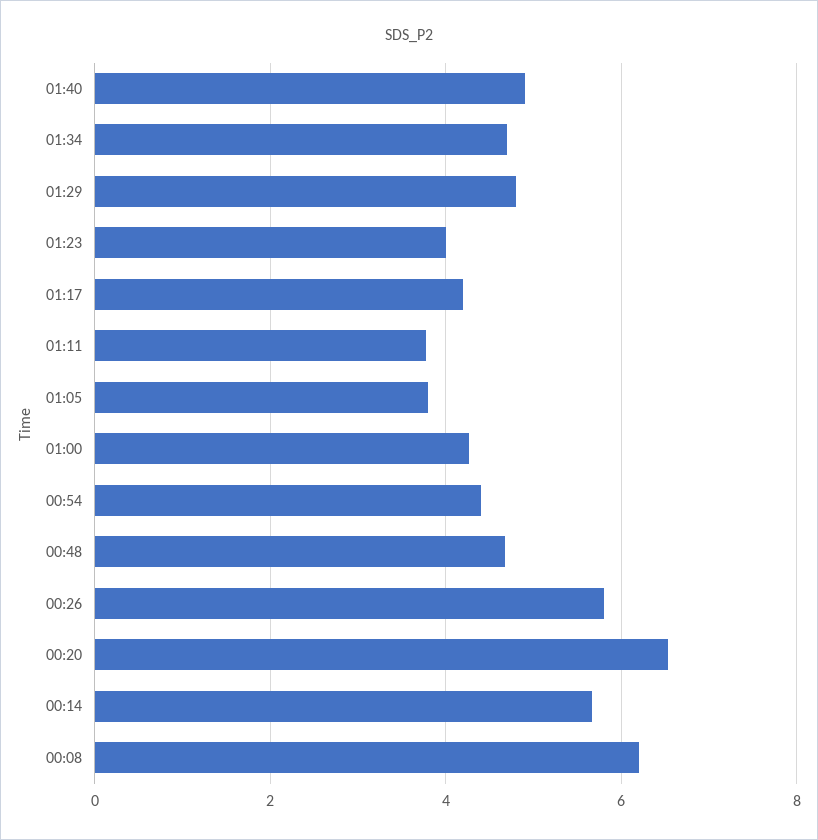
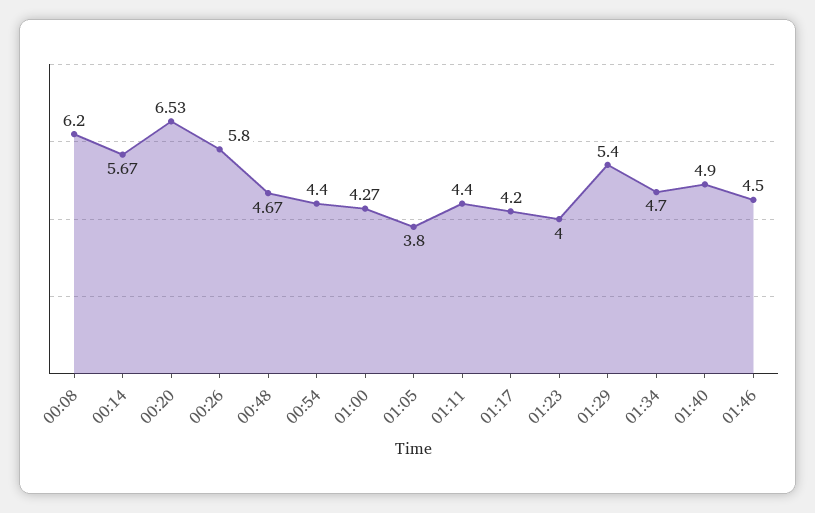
01:29: 4.8 -> 5.4
01:11: 3.8 -> 4.4
01:46: none -> 4.5

